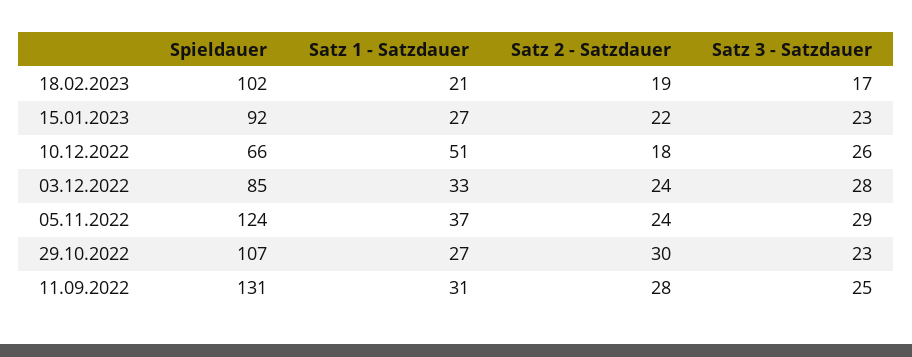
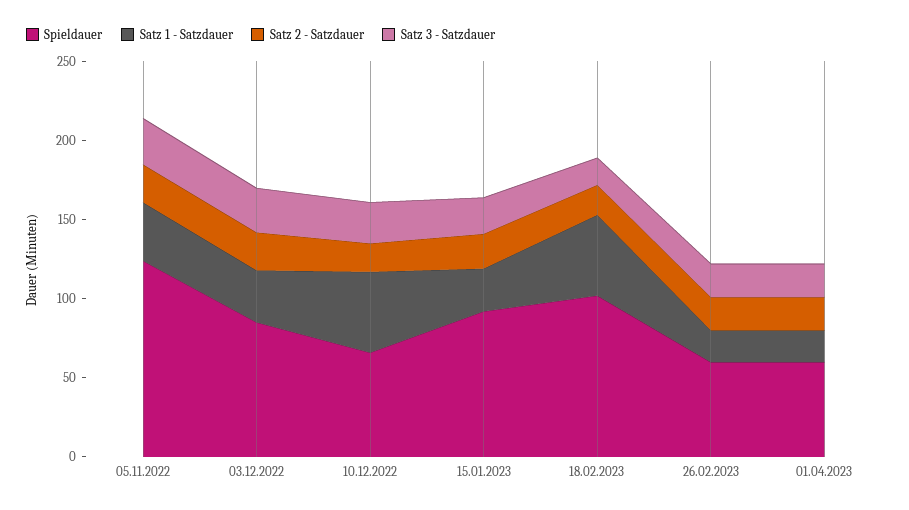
Satz 1 - Satzdauer, 18.02.2023: 21 -> 50
Spieldauer, 29.10.2022: 107 -> none
Satz 1 - Satzdauer, 29.10.2022: 27 -> none
Satz 2 - Satzdauer, 29.10.2022: 30 -> none
Satz 3 - Satzdauer, 29.10.2022: 23 -> none
Spieldauer, 11.09.2022: 131 -> none
Satz 1 - Satzdauer, 11.09.2022: 31 -> none
Satz 2 - Satzdauer, 11.09.2022: 28 -> none
Satz 3 - Satzdauer, 11.09.2022: 25 -> none
Spieldauer, 26.02.2023: none -> 60
Satz 1 - Satzdauer, 26.02.2023: none -> 20
Satz 2 - Satzdauer, 26.02.2023: none -> 20
Satz 3 - Satzdauer, 26.02.2023: none -> 20
Spieldauer, 01.04.2023: none -> 60
Satz 1 - Satzdauer, 01.04.2023: none -> 20
Satz 2 - Satzdauer, 01.04.2023: none -> 20
Satz 3 - Satzdauer, 01.04.2023: none -> 20

